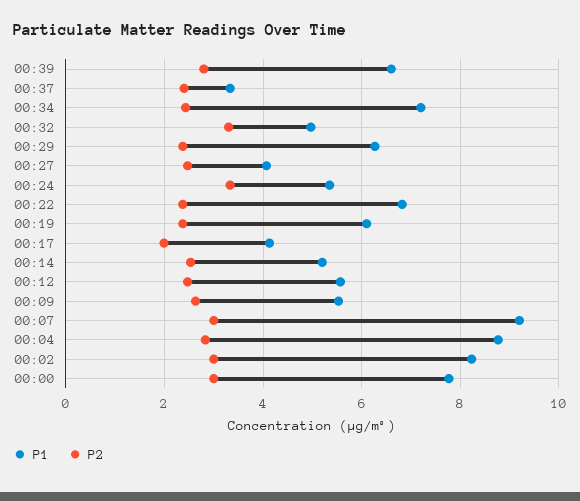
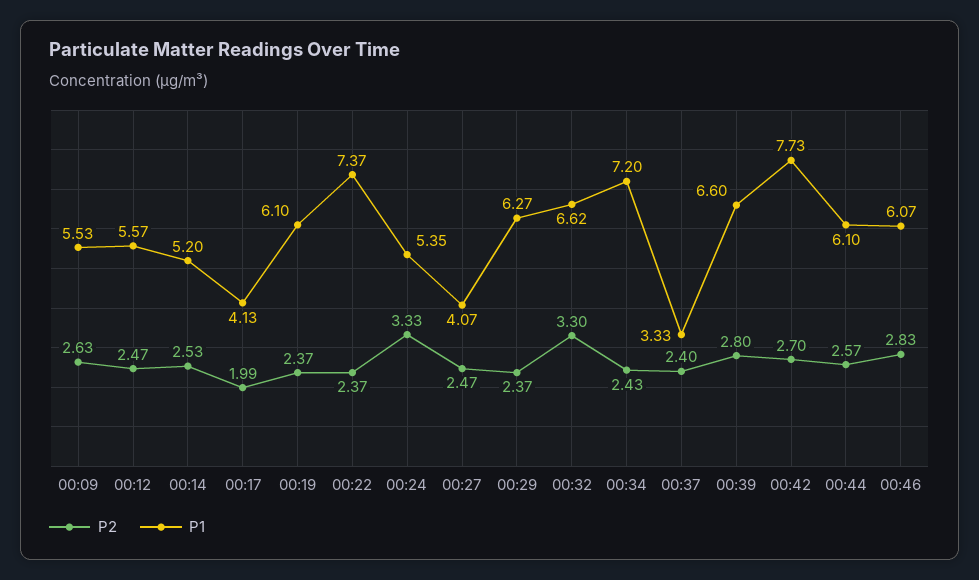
P1, 00:32: 5 -> 6.62
P1, 00:22: 6.8 -> 7.37
P1, 00:07: 9.2 -> none
P2, 00:07: 3 -> none
P1, 00:04: 8.8 -> none
P2, 00:04: 2.8 -> none
P1, 00:02: 8.2 -> none
P2, 00:02: 3 -> none
P1, 00:00: 7.8 -> none
P2, 00:00: 3 -> none
P2, 00:42: none -> 2.7
P1, 00:42: none -> 7.73
P2, 00:44: none -> 2.57
P1, 00:44: none -> 6.1
P2, 00:46: none -> 2.83
P1, 00:46: none -> 6.07

